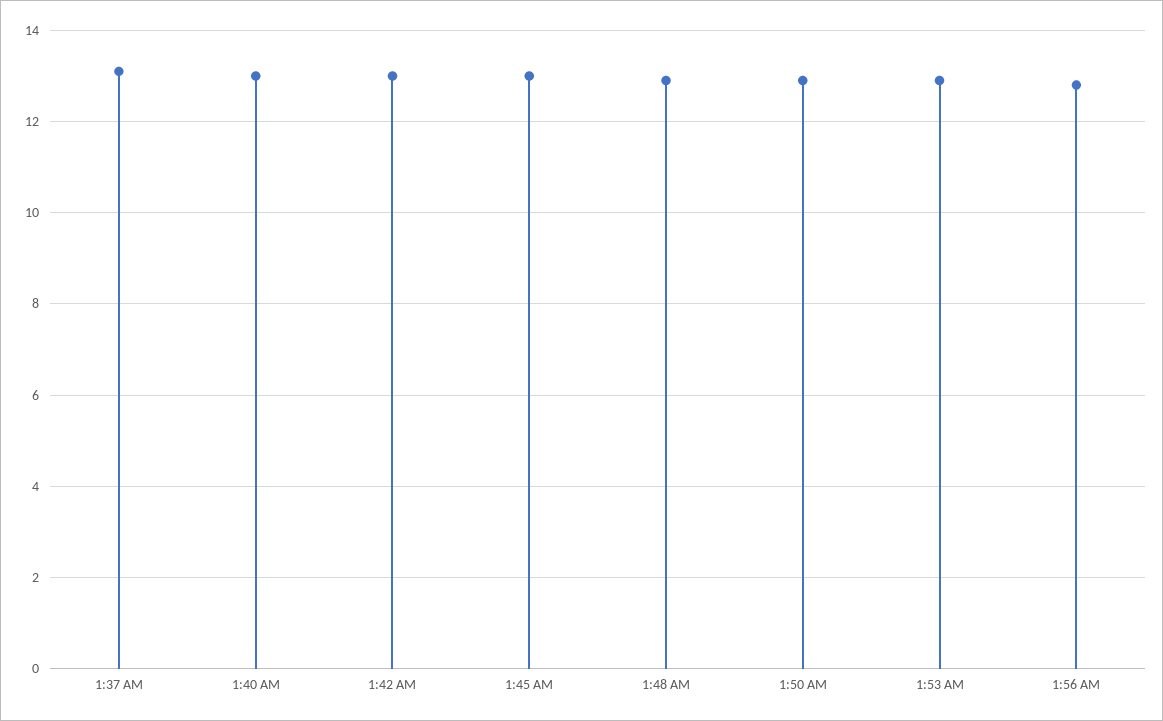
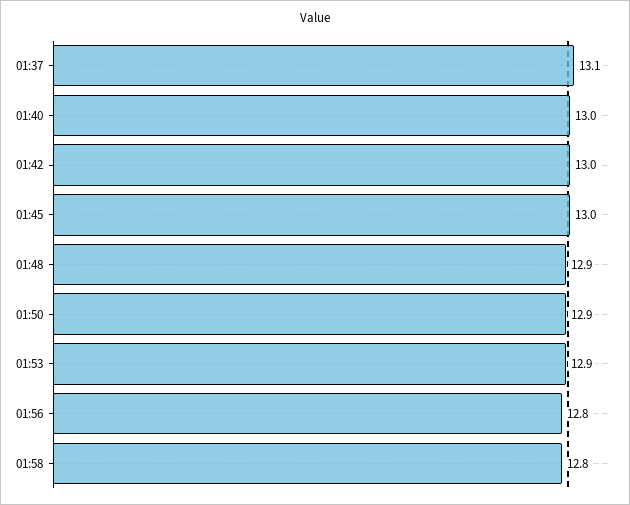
01:58: none -> 12.8

